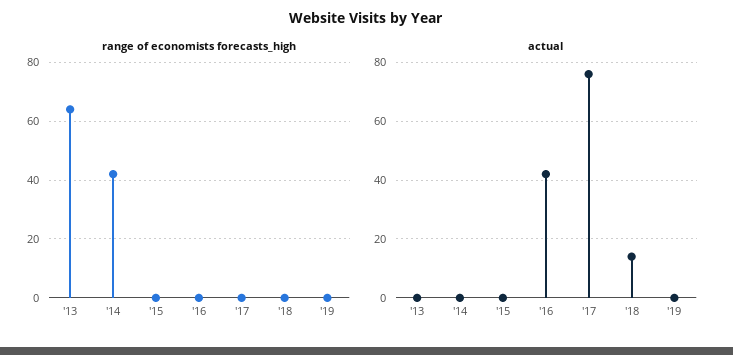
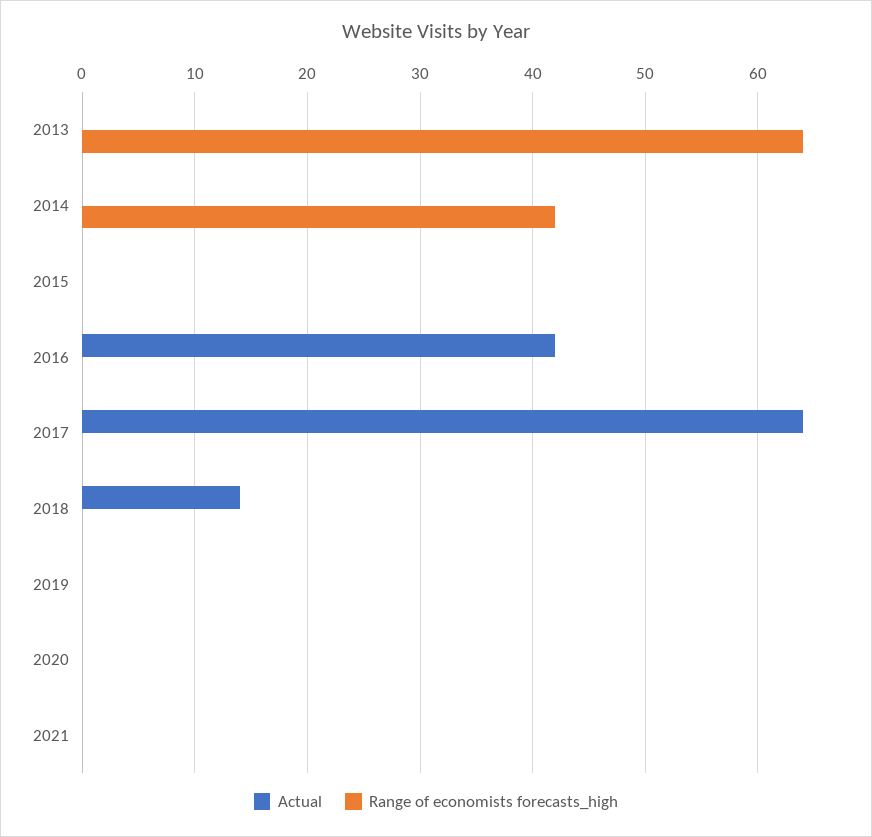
actual, '17: 75 -> 64
actual, 2020: none -> 0
range of economists forecasts_high, 2020: none -> 0
actual, 2021: none -> 0
range of economists forecasts_high, 2021: none -> 0

